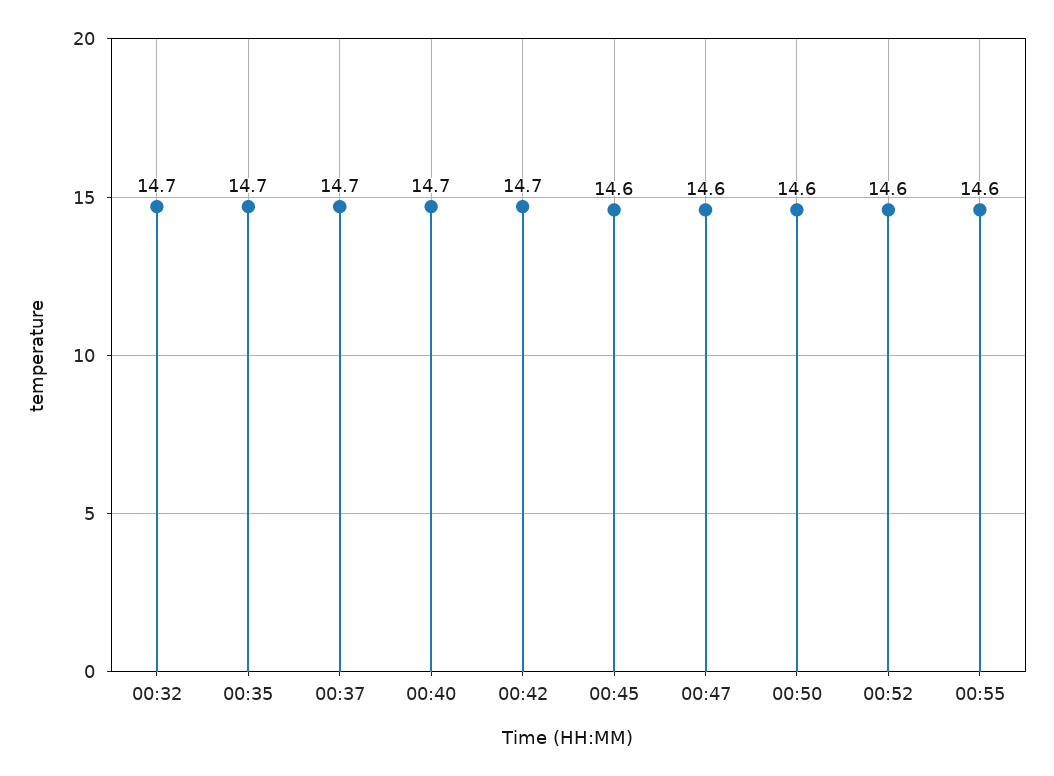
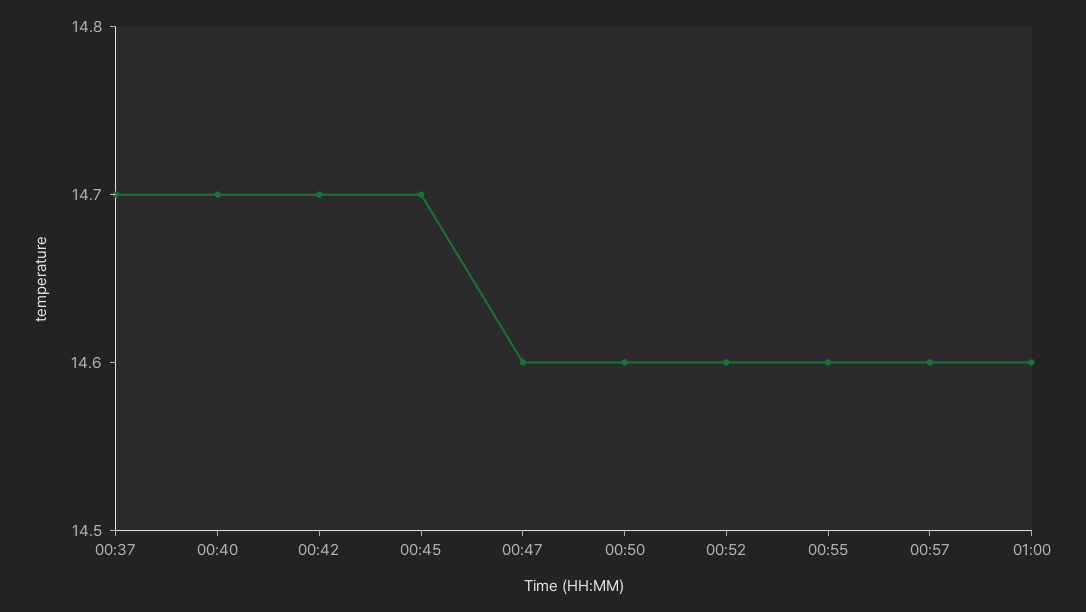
00:32: 14.7 -> none
00:35: 14.7 -> none
00:45: 14.6 -> 14.7
00:57: none -> 14.6
01:00: none -> 14.6

